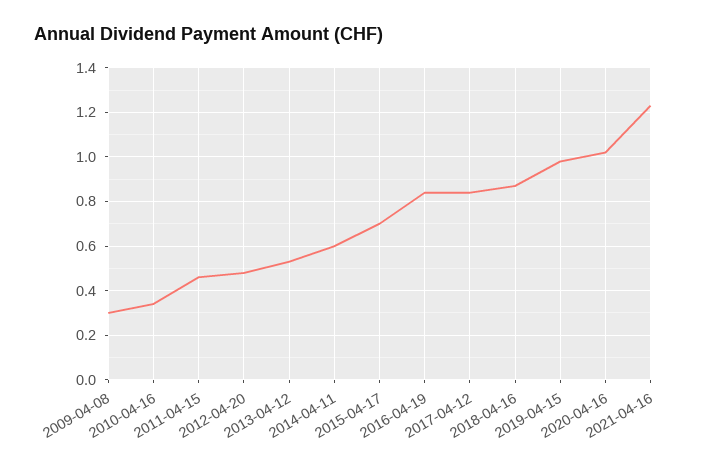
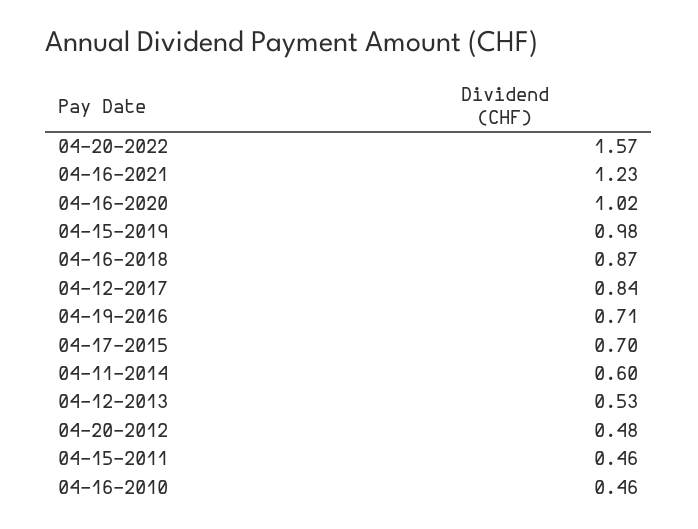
2009-04-08: 0.3 -> none
2010-04-16: 0.35 -> 0.46
2016-04-19: 0.85 -> 0.71
04-20-2022: none -> 1.57

